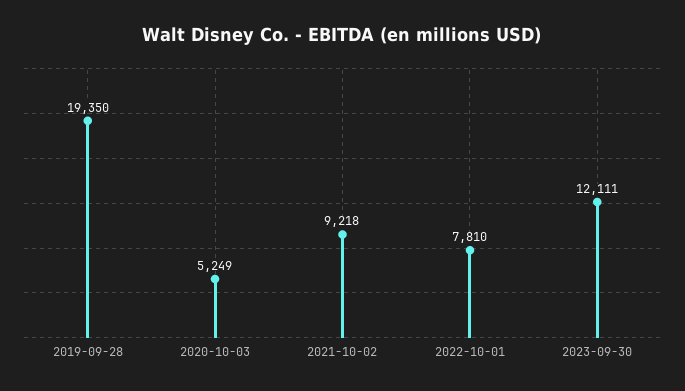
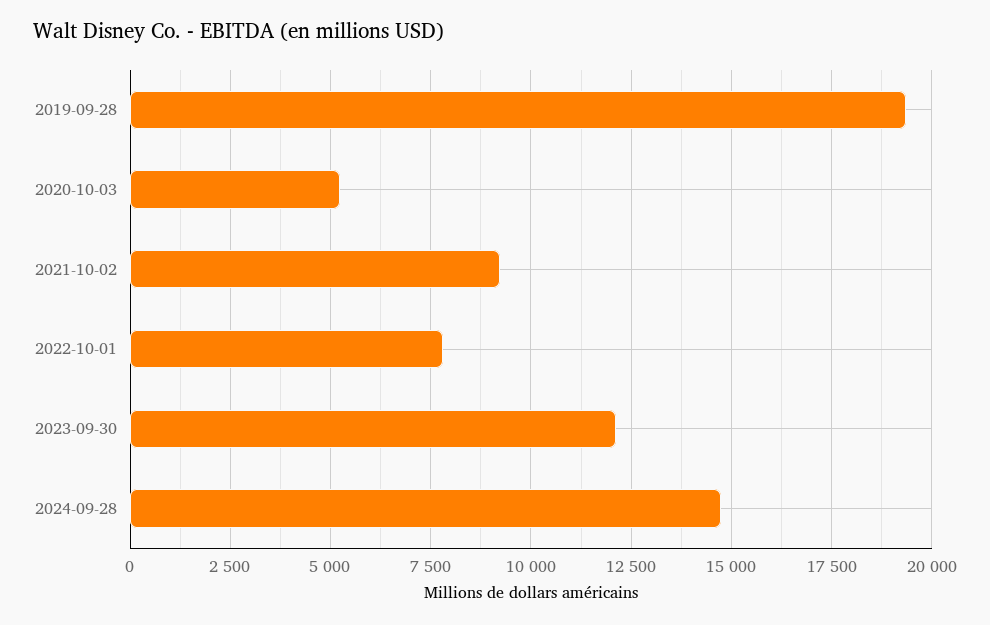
2024-09-28: none -> 14750

